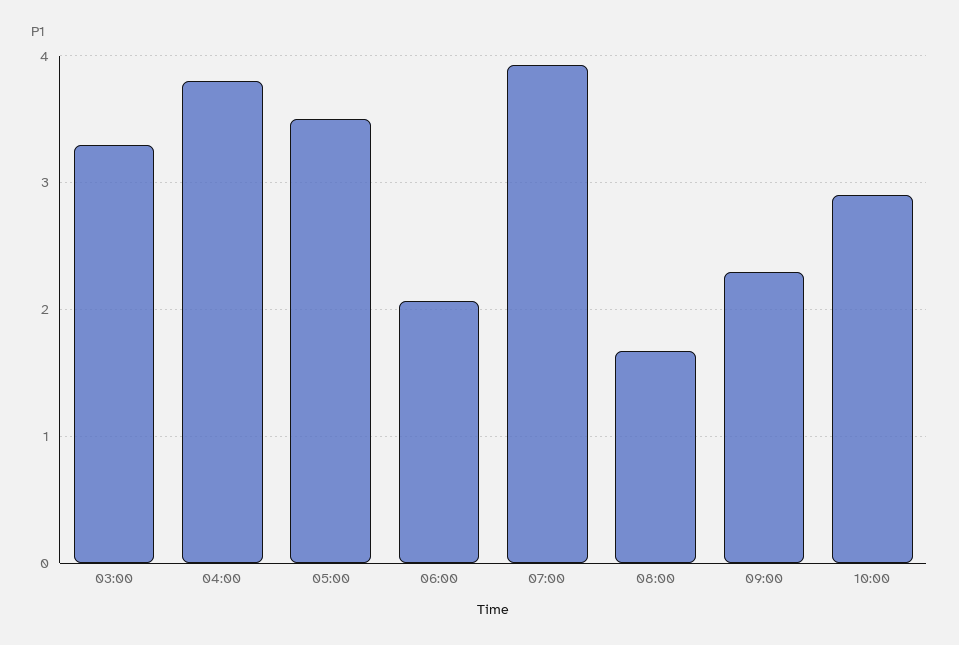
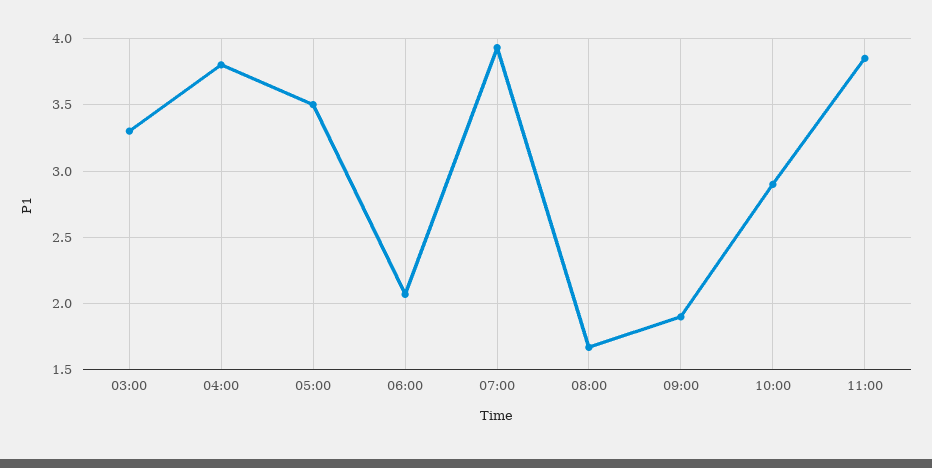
09:00: 2.3 -> 1.9
11:00: none -> 3.85

